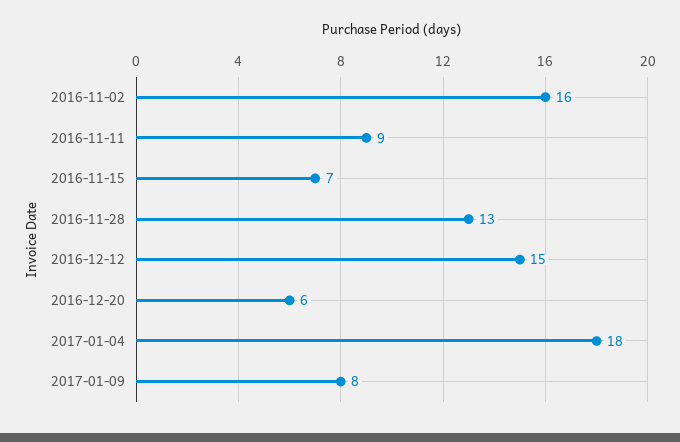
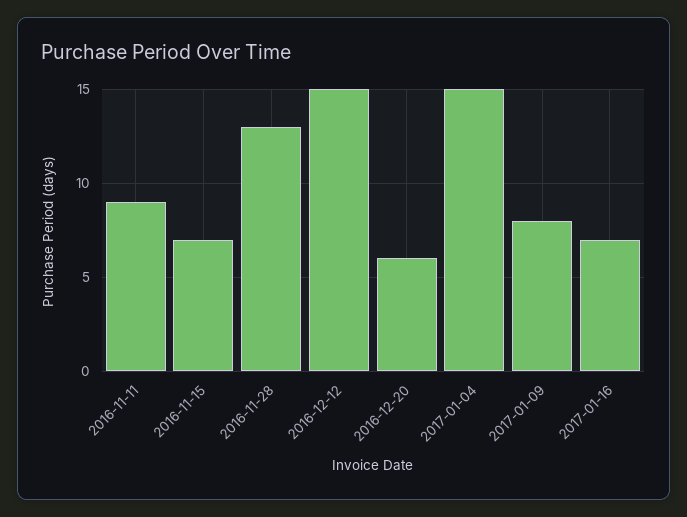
2016-11-02: 16 -> none
2017-01-04: 18 -> 15
2017-01-16: none -> 7

